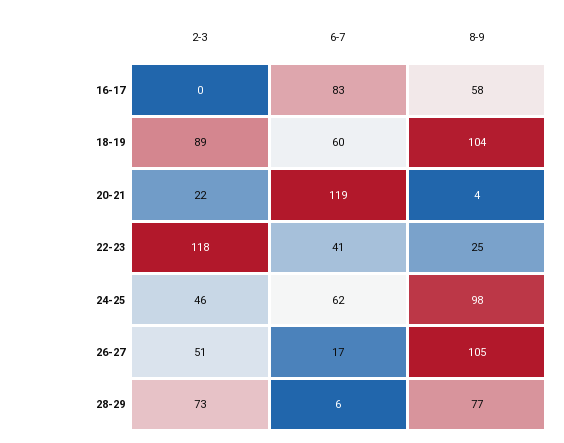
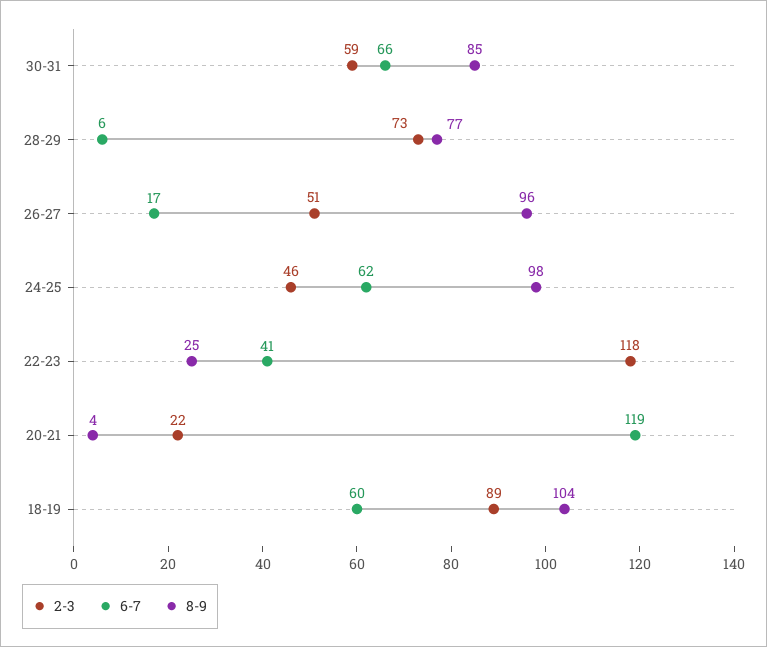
2-3, 16-17: 0 -> none
6-7, 16-17: 83 -> none
8-9, 16-17: 58 -> none
8-9, 26-27: 105 -> 96
2-3, 30-31: none -> 59
6-7, 30-31: none -> 66
8-9, 30-31: none -> 85

